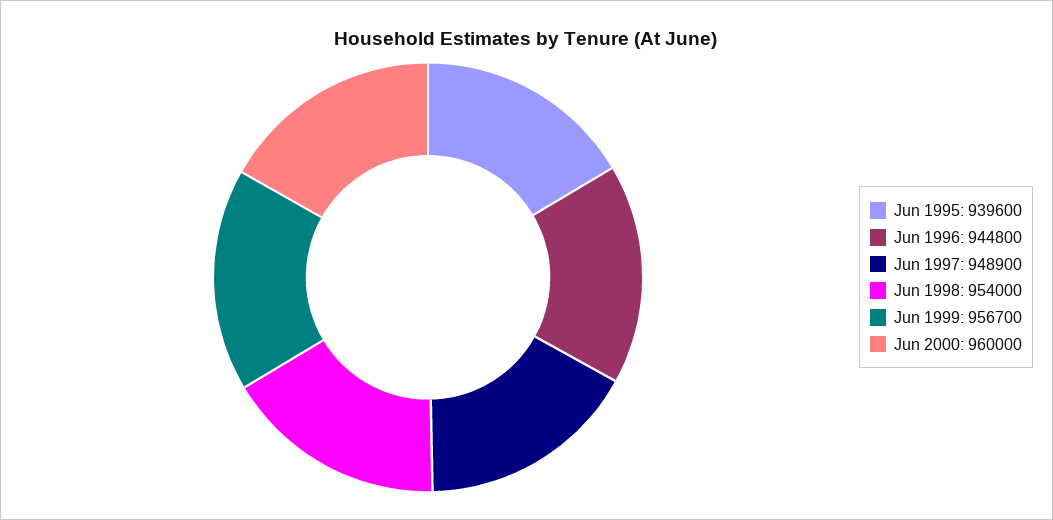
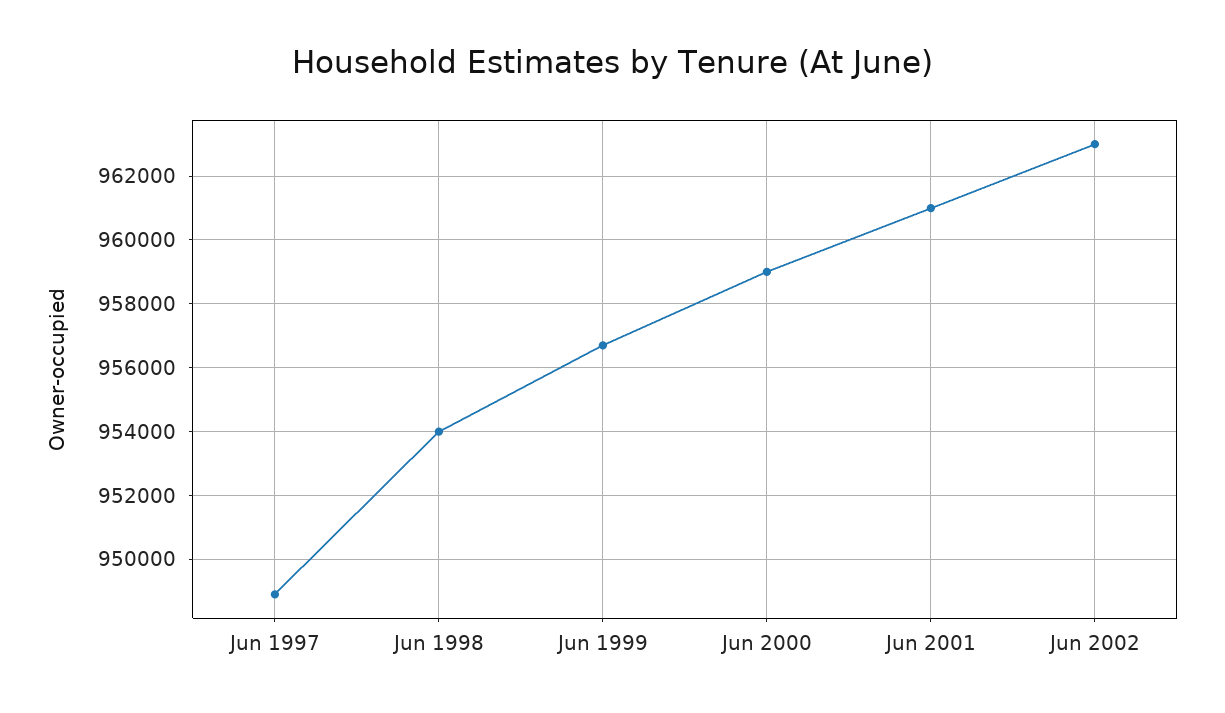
Jun 1995: 939600 -> none
Jun 1996: 944800 -> none
Jun 2000: 960000 -> 959000
Jun 2001: none -> 961000
Jun 2002: none -> 963000

